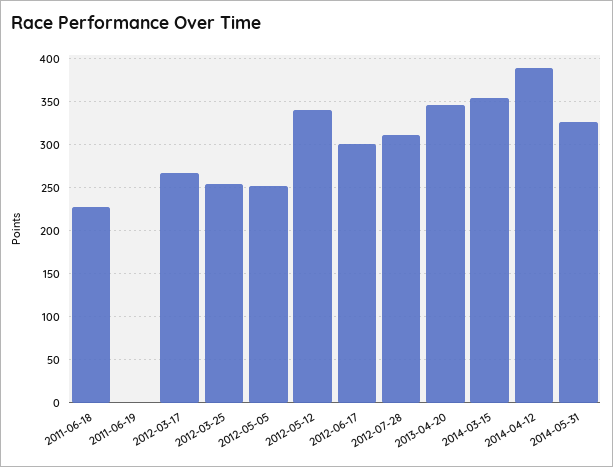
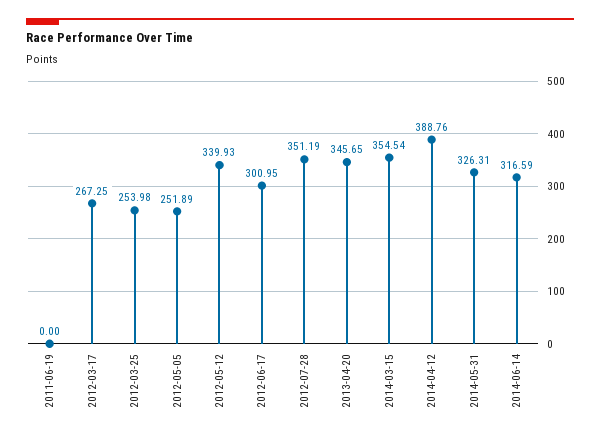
2011-06-18: 230 -> none
2012-07-28: 310 -> 351.19
2014-06-14: none -> 316.59

